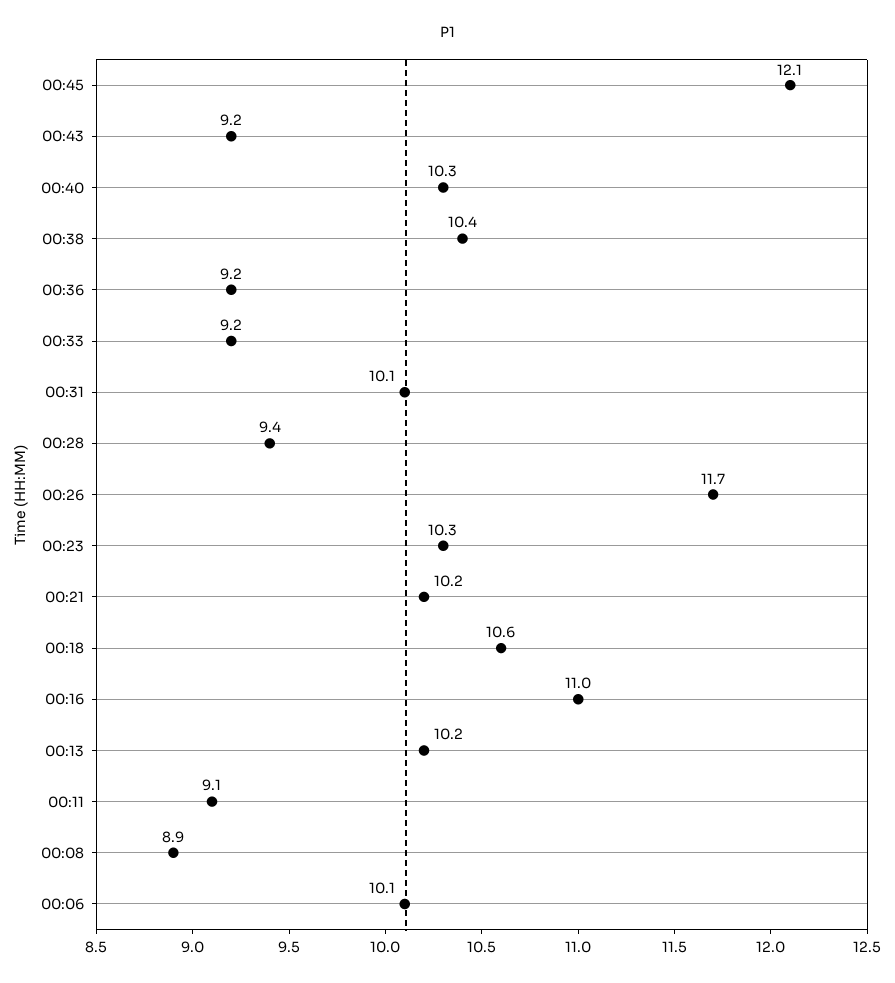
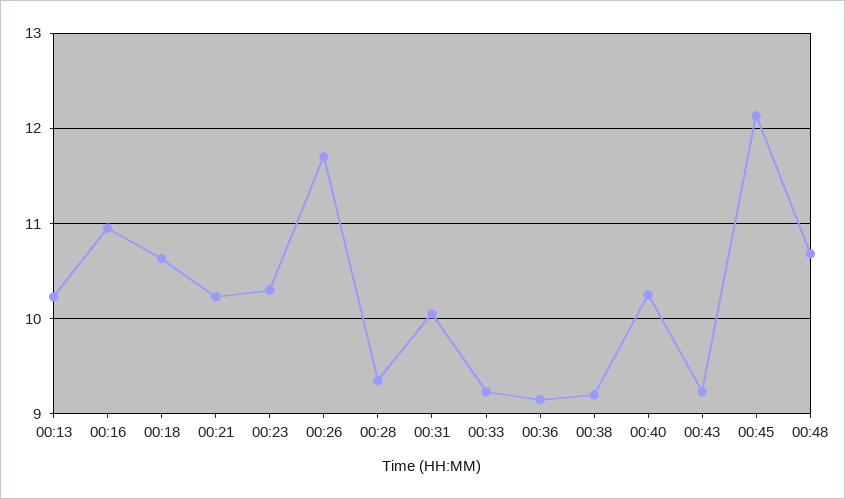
00:38: 10.4 -> 9.2
00:11: 9.1 -> none
00:08: 8.9 -> none
00:06: 10.1 -> none
00:48: none -> 10.7

